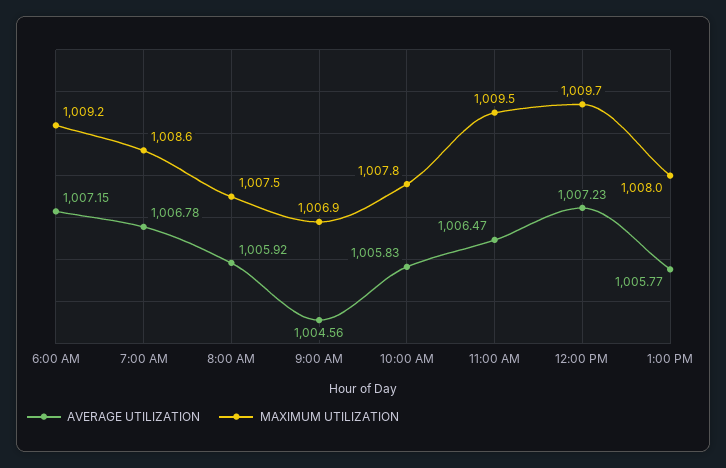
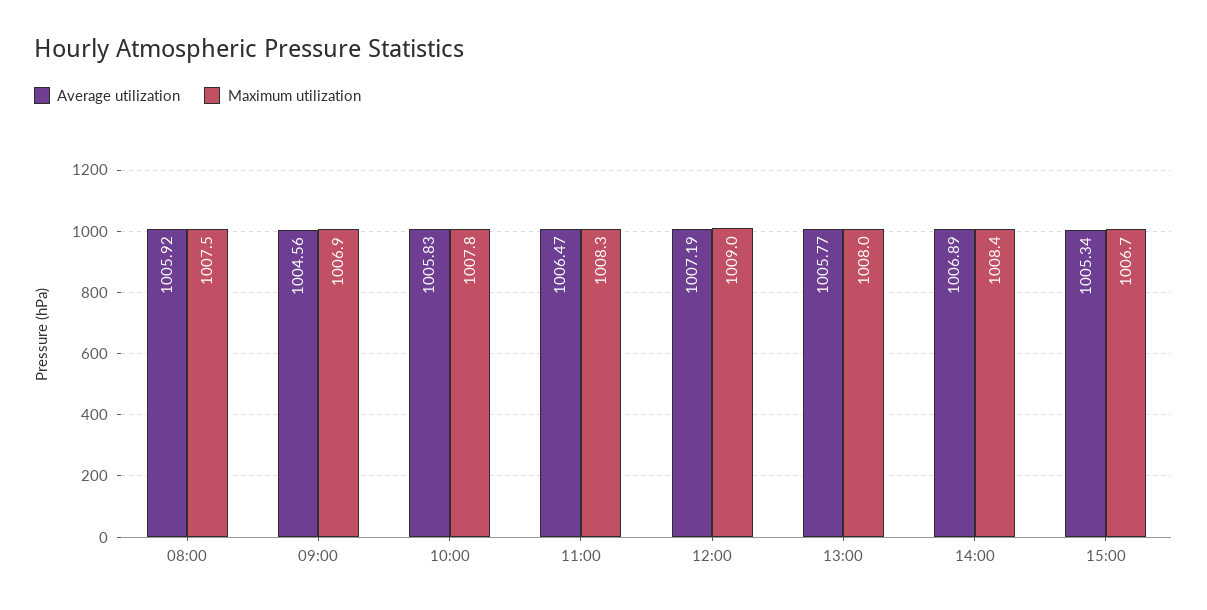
AVERAGE UTILIZATION, 6:00 AM: 1007.15 -> none
MAXIMUM UTILIZATION, 6:00 AM: 1009.2 -> none
AVERAGE UTILIZATION, 7:00 AM: 1006.78 -> none
MAXIMUM UTILIZATION, 7:00 AM: 1008.6 -> none
MAXIMUM UTILIZATION, 11:00 AM: 1009.5 -> 1008.3
AVERAGE UTILIZATION, 12:00 PM: 1007.23 -> 1007.19
MAXIMUM UTILIZATION, 12:00 PM: 1009.7 -> 1009
AVERAGE UTILIZATION, 14:00: none -> 1006.89
MAXIMUM UTILIZATION, 14:00: none -> 1008.4
AVERAGE UTILIZATION, 15:00: none -> 1005.34
MAXIMUM UTILIZATION, 15:00: none -> 1006.7

